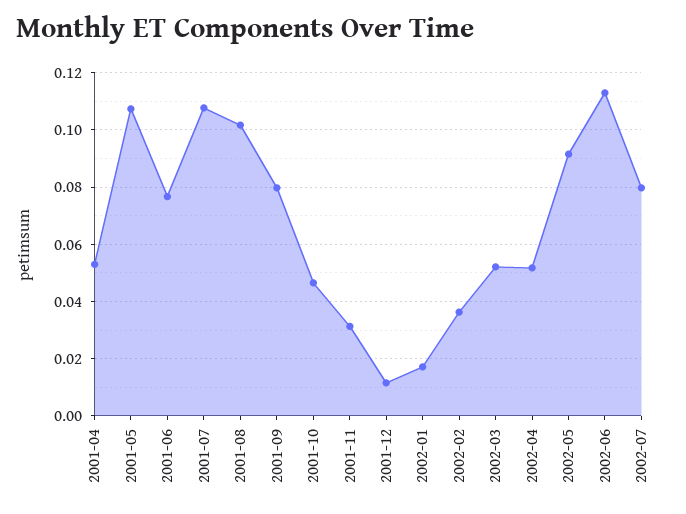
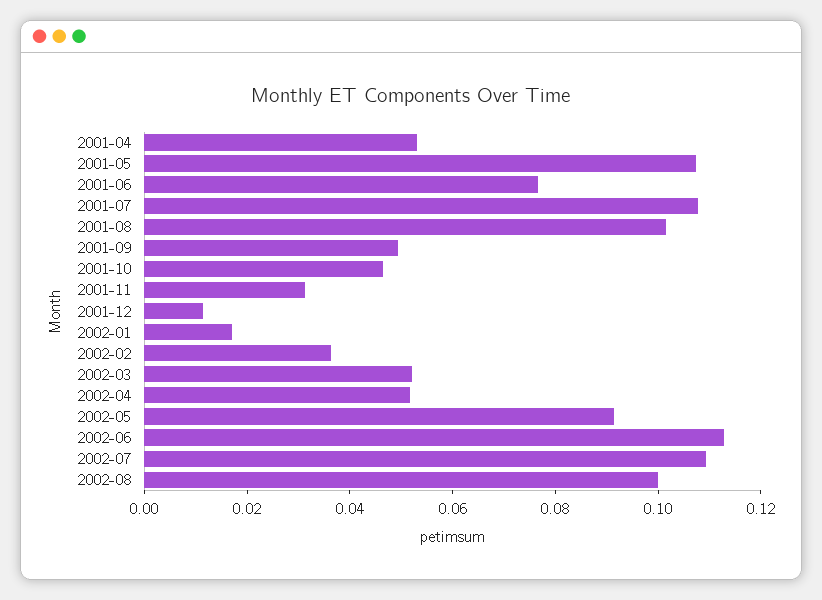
2001-09: 0.08 -> 0.05
2002-07: 0.08 -> 0.11
2002-08: none -> 0.1

